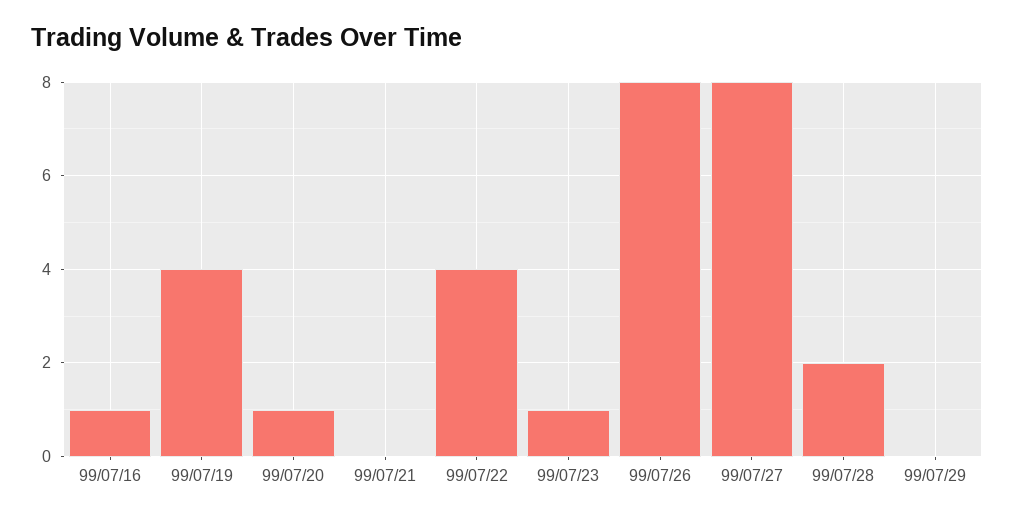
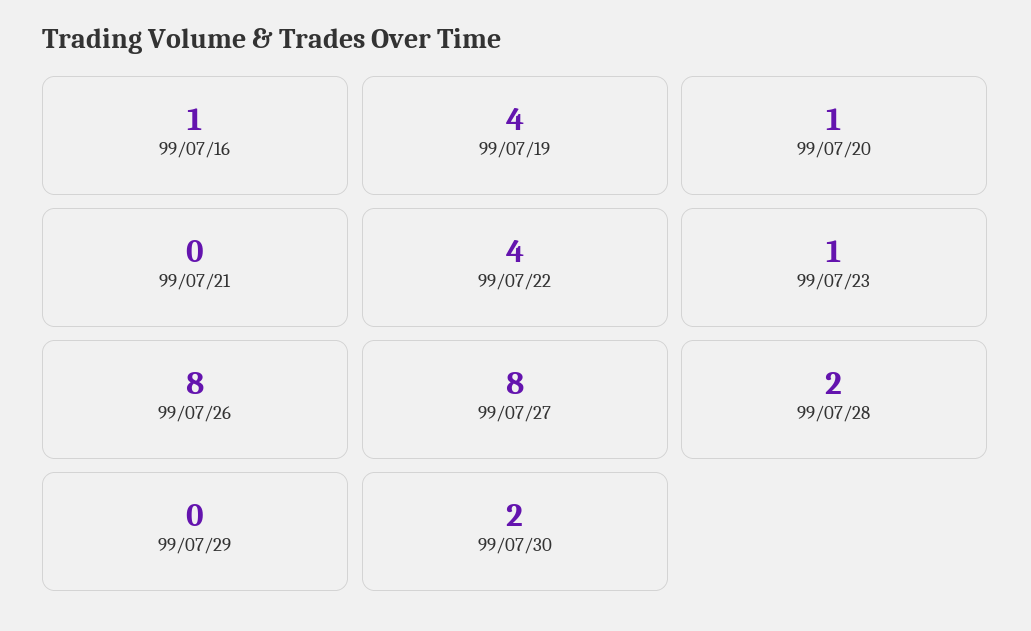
99/07/30: none -> 2

